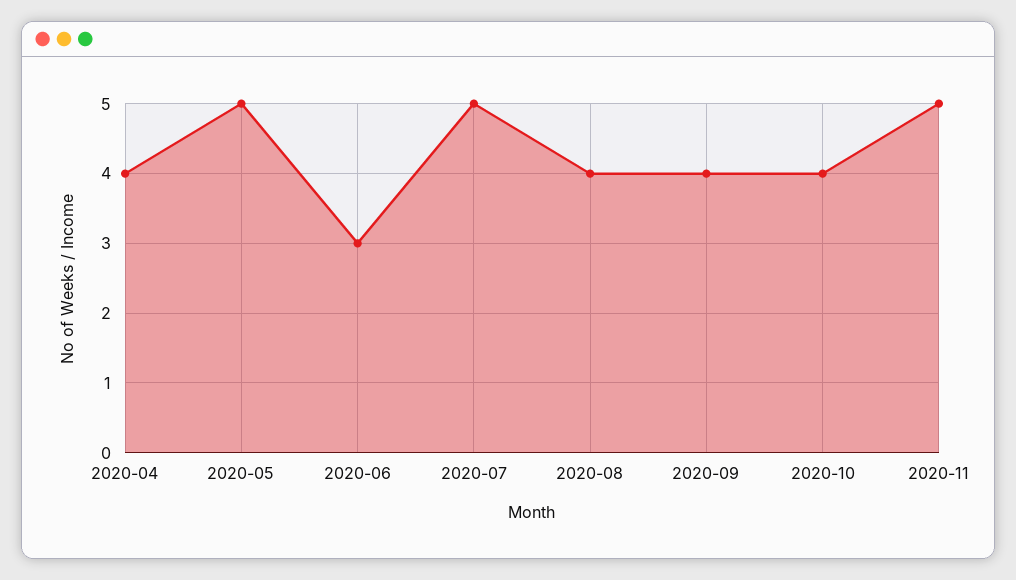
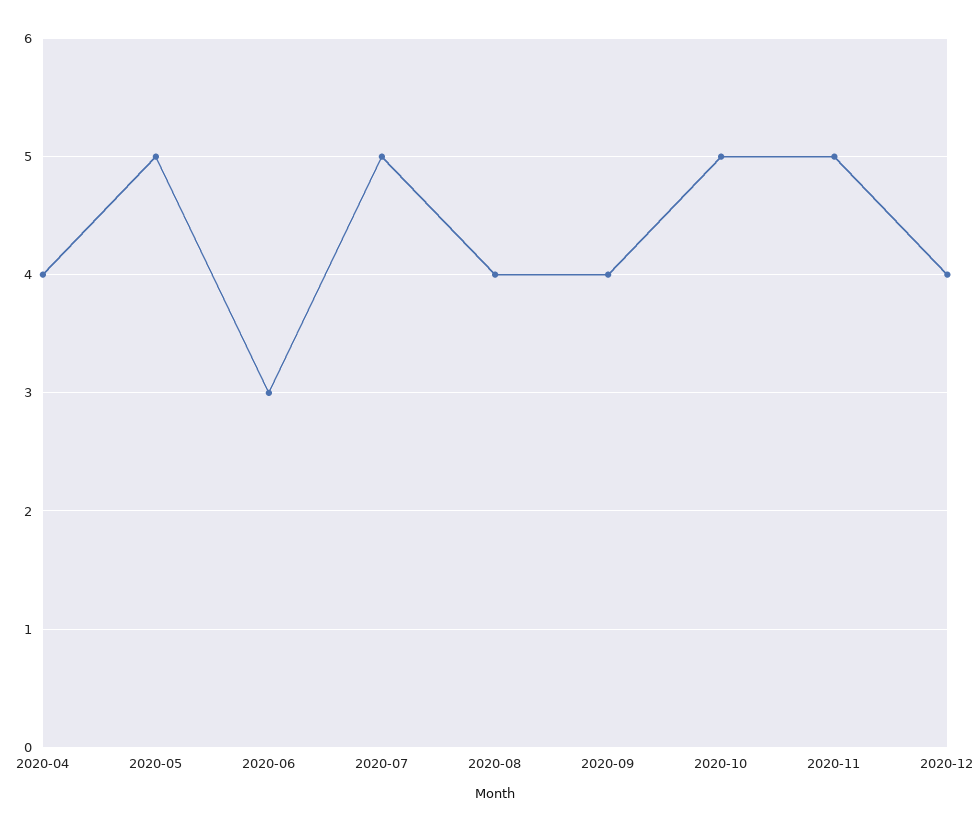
2020-10: 4 -> 5
2020-12: none -> 4

